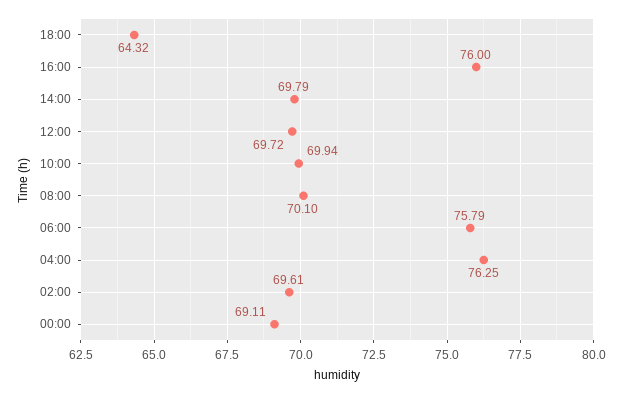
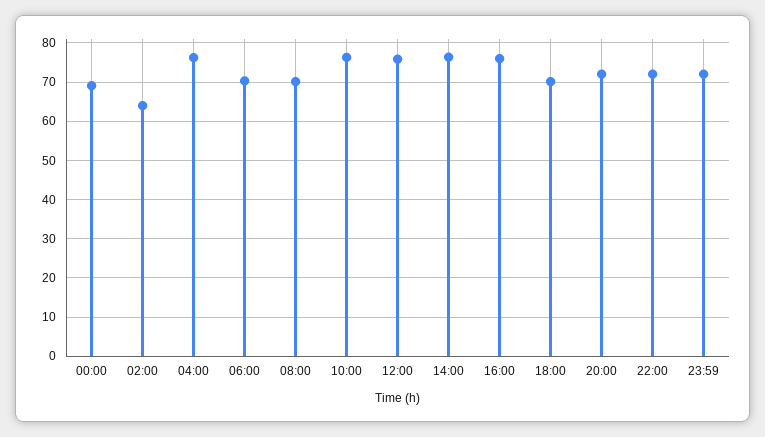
18:00: 64.32 -> 70
14:00: 69.79 -> 76
12:00: 69.72 -> 76
10:00: 69.94 -> 76
06:00: 75.79 -> 70
02:00: 69.61 -> 64
20:00: none -> 72
22:00: none -> 72
23:59: none -> 72

